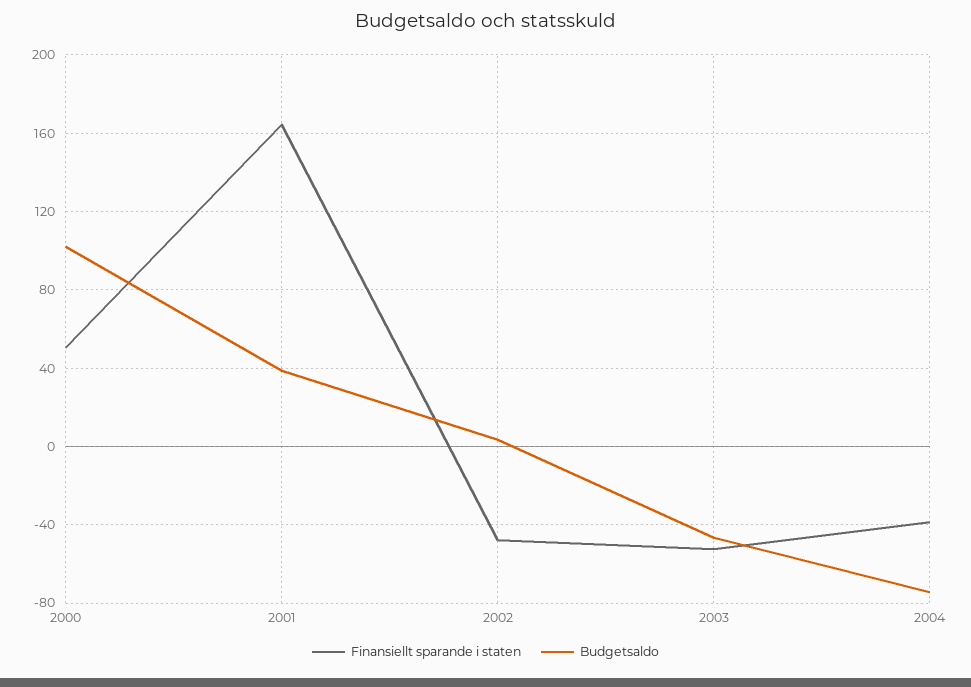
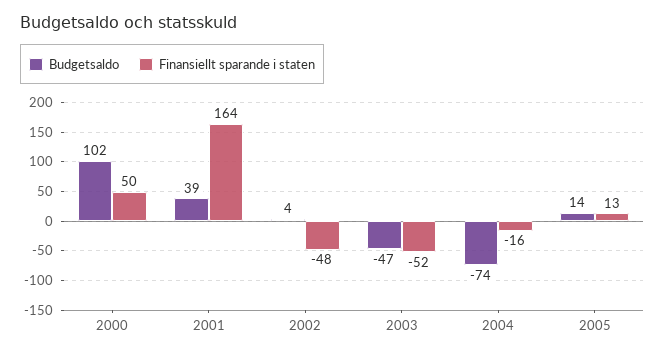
Finansiellt sparande i staten, 2004: -40 -> -16
Budgetsaldo, 2005: none -> 14
Finansiellt sparande i staten, 2005: none -> 13

